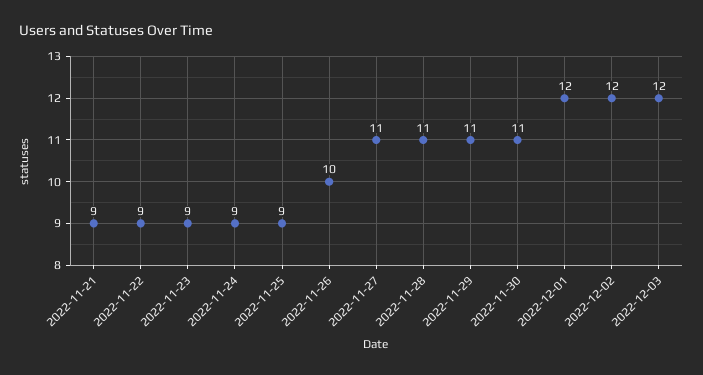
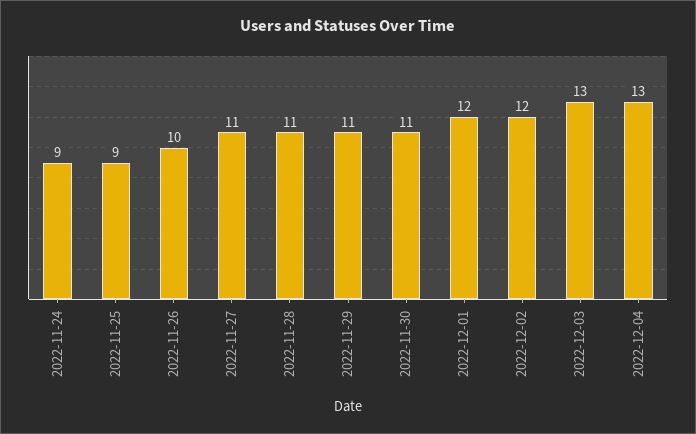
2022-11-21: 9 -> none
2022-11-22: 9 -> none
2022-11-23: 9 -> none
2022-12-03: 12 -> 13
2022-12-04: none -> 13

